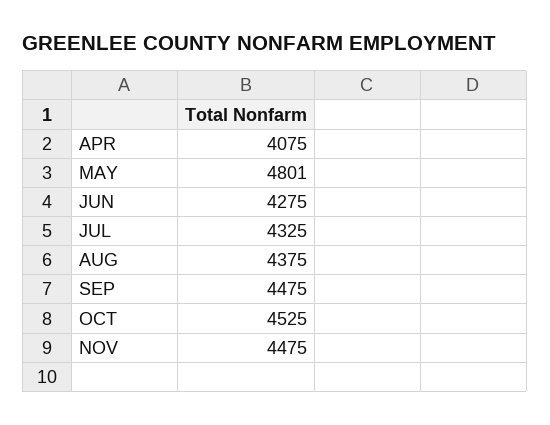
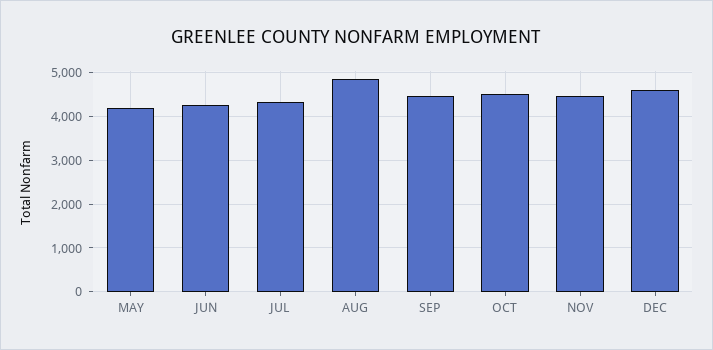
APR: 4075 -> none
MAY: 4801 -> 4200
AUG: 4375 -> 4800
DEC: none -> 4600

